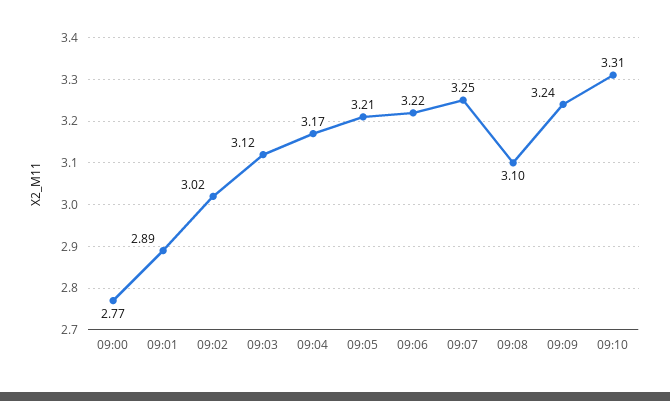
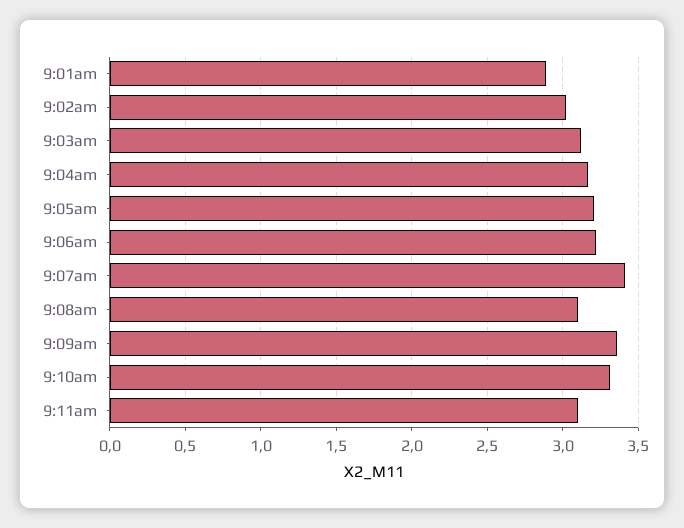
09:00: 2.77 -> none
09:07: 3.25 -> 3.4
09:09: 3.24 -> 3.35
9:11am: none -> 3.1

